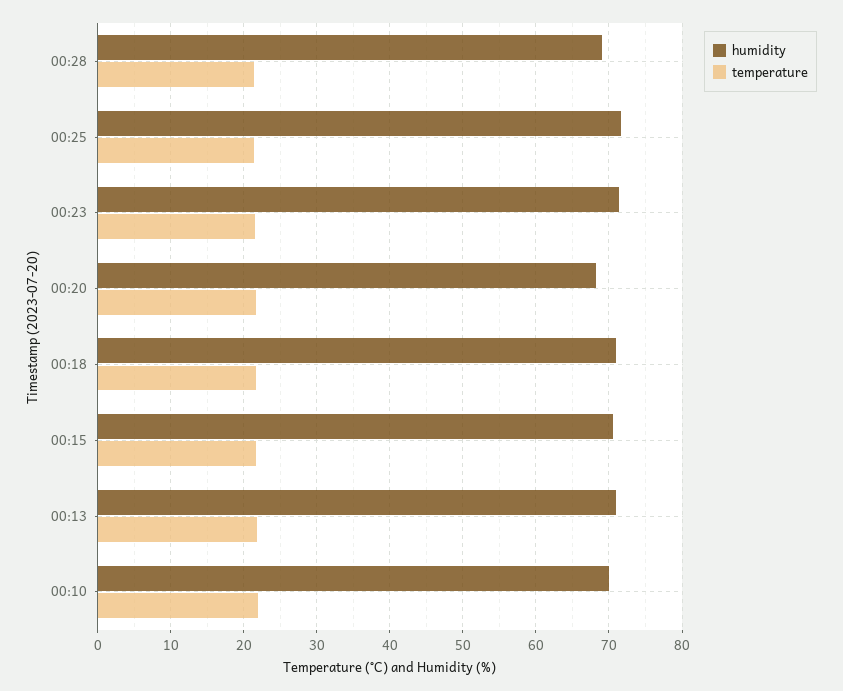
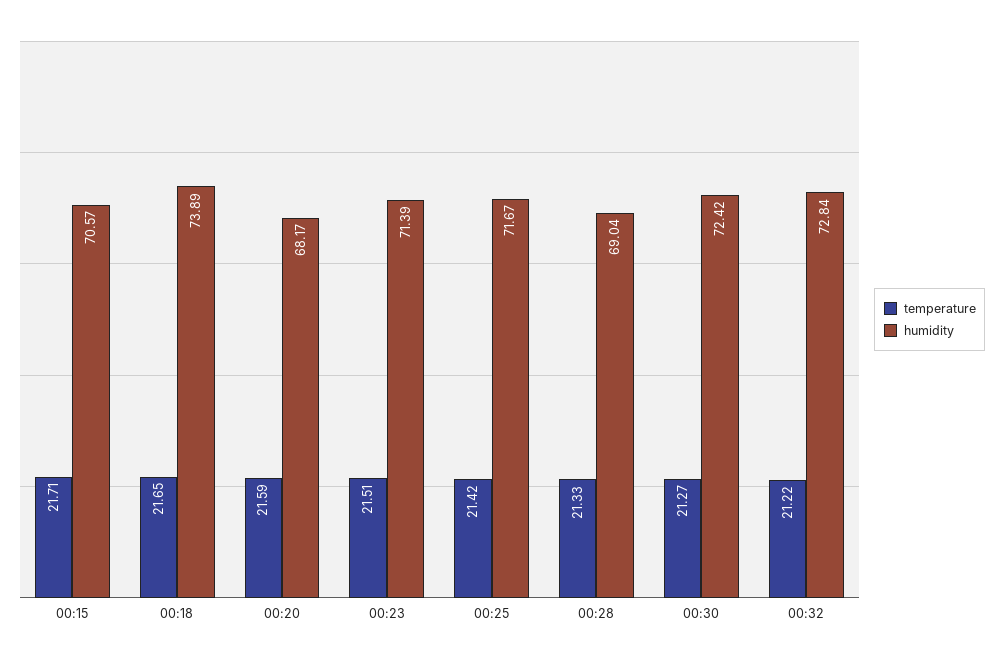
humidity, 00:18: 71 -> 73.89
humidity, 00:13: 71 -> none
temperature, 00:13: 22 -> none
humidity, 00:10: 70 -> none
temperature, 00:10: 22 -> none
temperature, 00:30: none -> 21.27
humidity, 00:30: none -> 72.42
temperature, 00:32: none -> 21.22
humidity, 00:32: none -> 72.84

